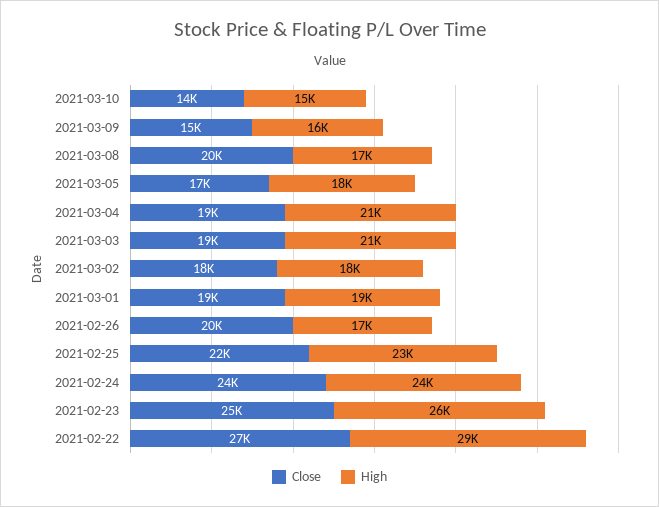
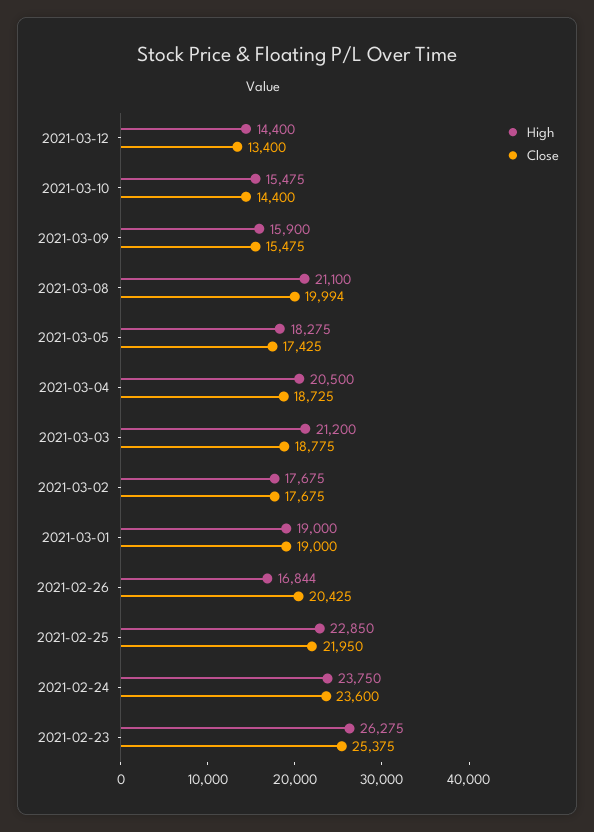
High, 2021-03-08: 17000 -> 21100
Close, 2021-02-22: 27000 -> none
High, 2021-02-22: 29000 -> none
High, 2021-03-12: none -> 14400
Close, 2021-03-12: none -> 13400

